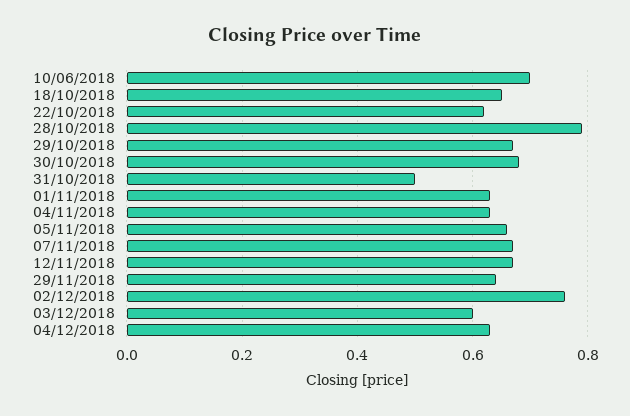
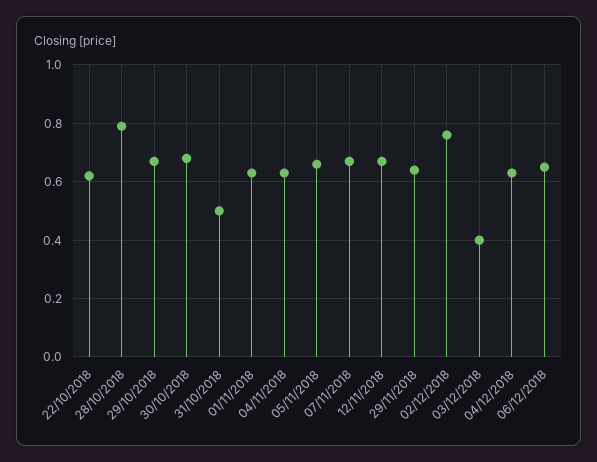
10/06/2018: 0.7 -> none
18/10/2018: 0.65 -> none
03/12/2018: 0.6 -> 0.4
06/12/2018: none -> 0.65

